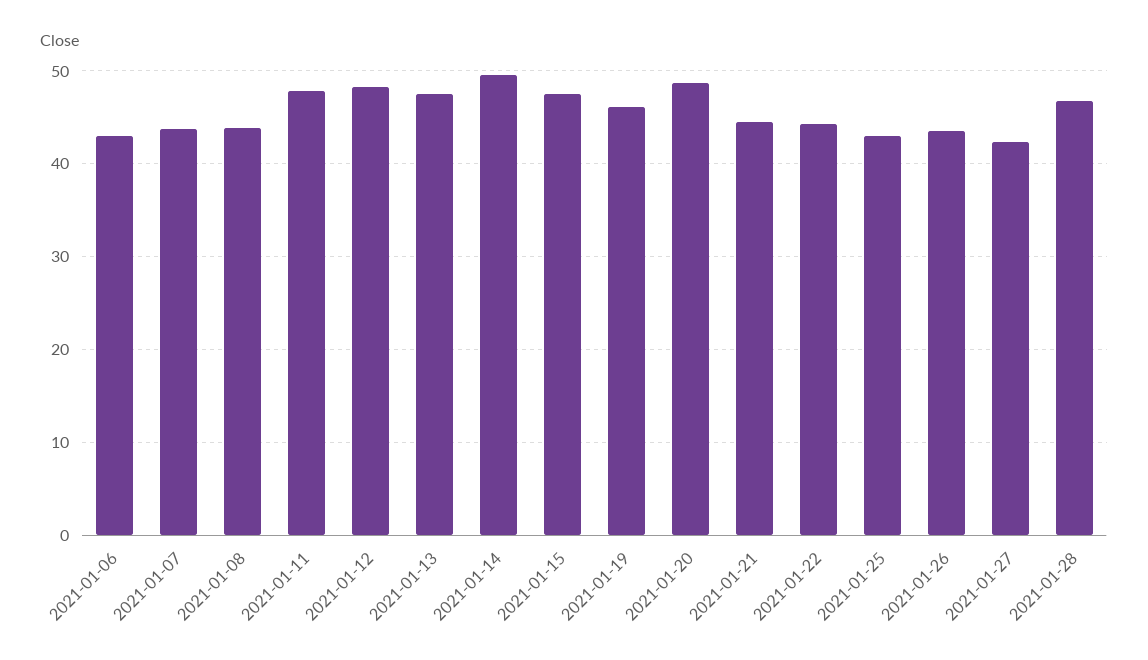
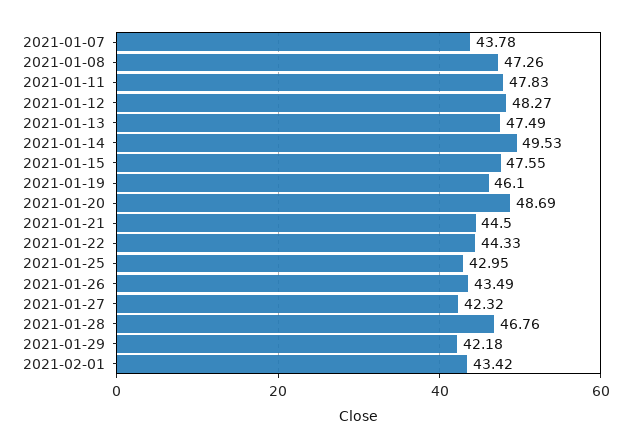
2021-01-06: 43 -> none
2021-01-08: 44 -> 47.26
2021-01-29: none -> 42.18
2021-02-01: none -> 43.42

